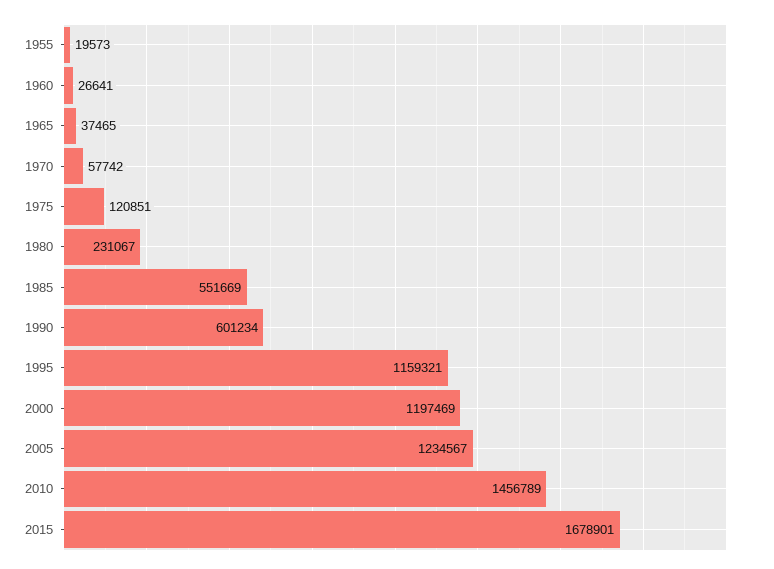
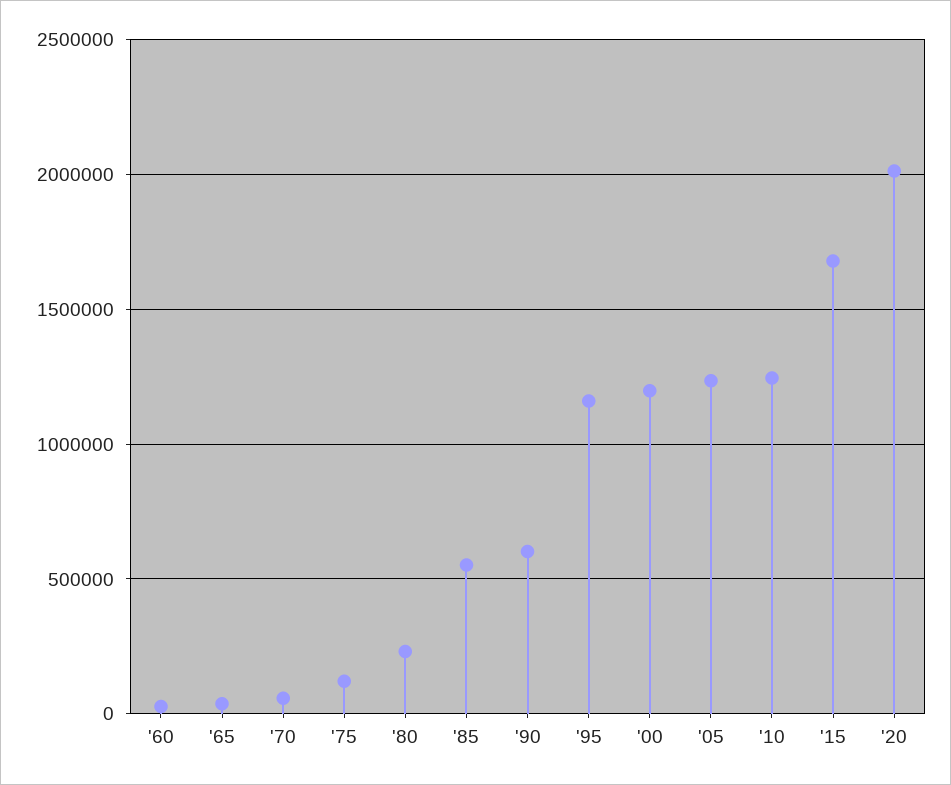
1955: 19573 -> none
2010: 1456789 -> 1250000
'20: none -> 2000000

